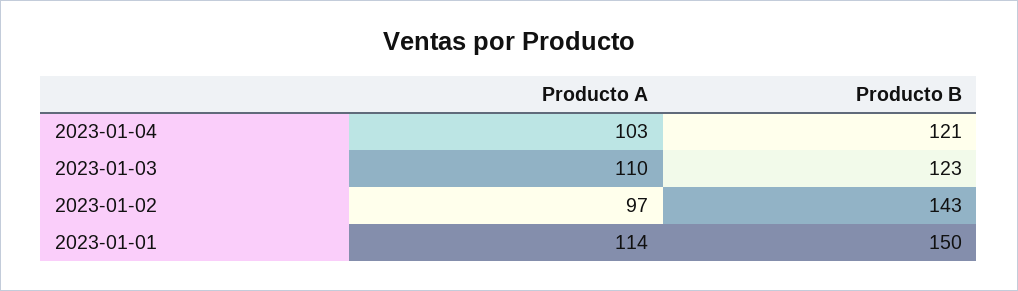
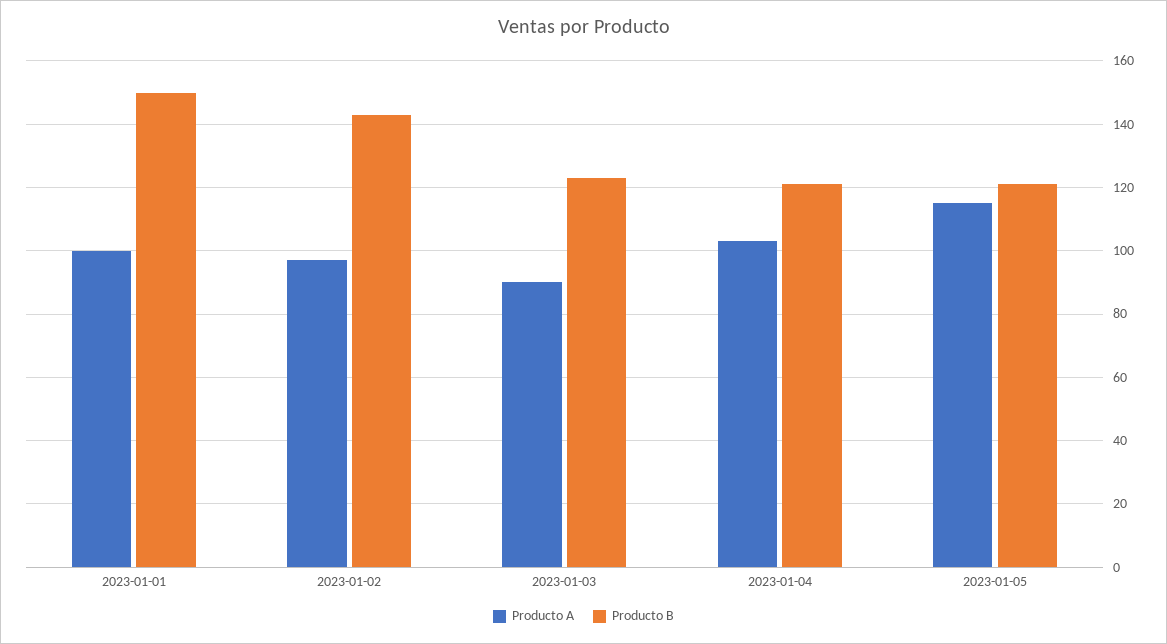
Producto A, 2023-01-03: 110 -> 90
Producto A, 2023-01-01: 114 -> 100
Producto A, 2023-01-05: none -> 115
Producto B, 2023-01-05: none -> 120

